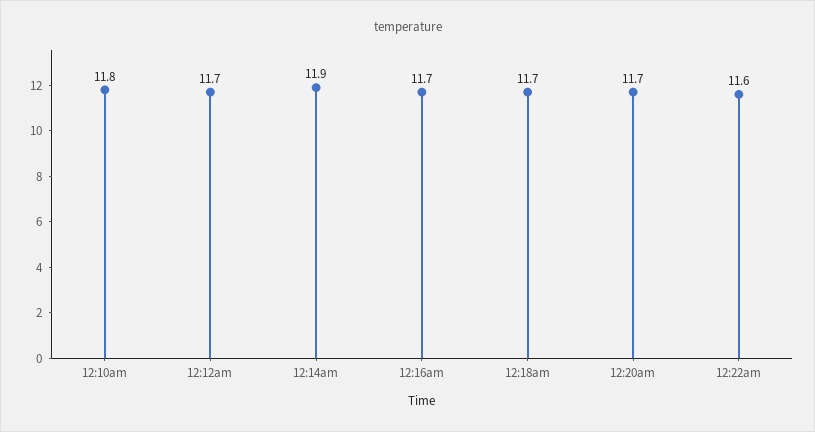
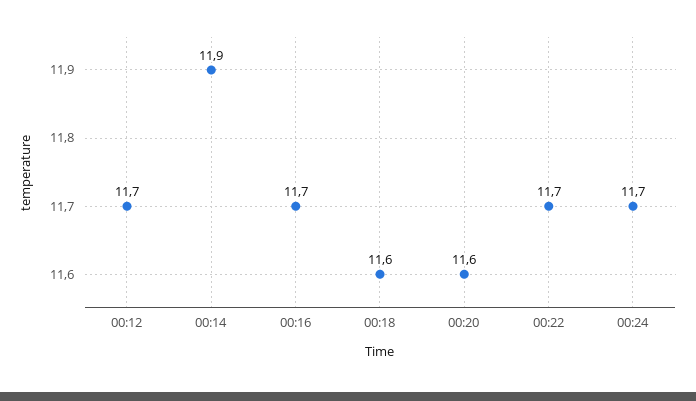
12:10am: 11.8 -> none
12:18am: 11.7 -> 11.6
12:20am: 11.7 -> 11.6
12:22am: 11.6 -> 11.7
00:24: none -> 11.7

